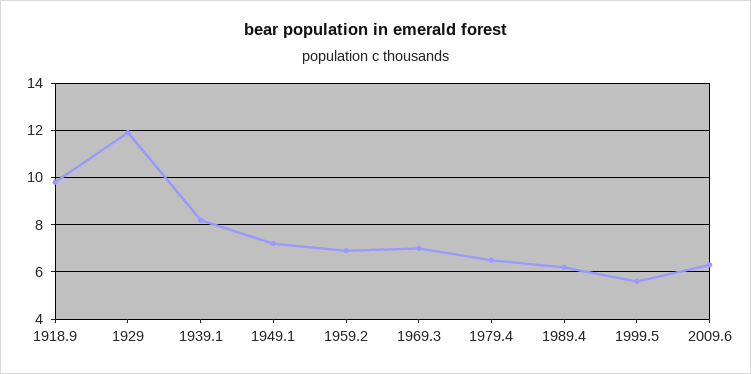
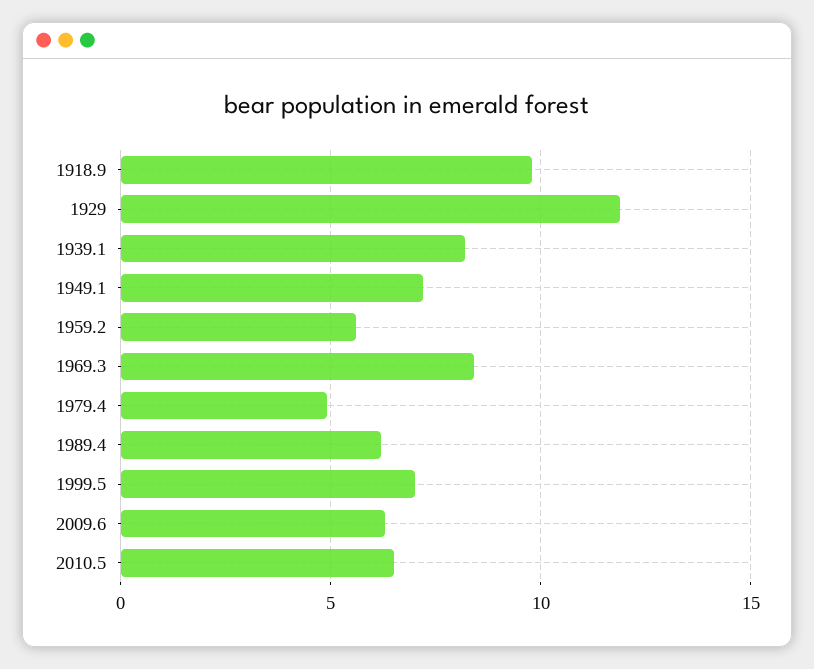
1959.2: 7 -> 5.5
1969.3: 7 -> 8.5
1979.4: 6.5 -> 5
1999.5: 5.5 -> 7
2010.5: none -> 6.5

